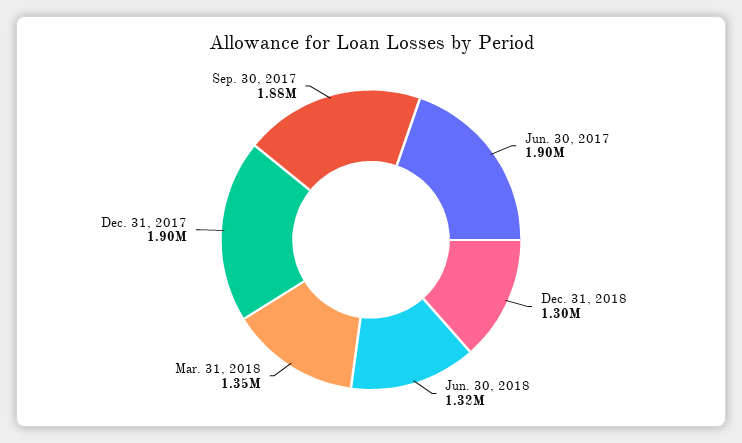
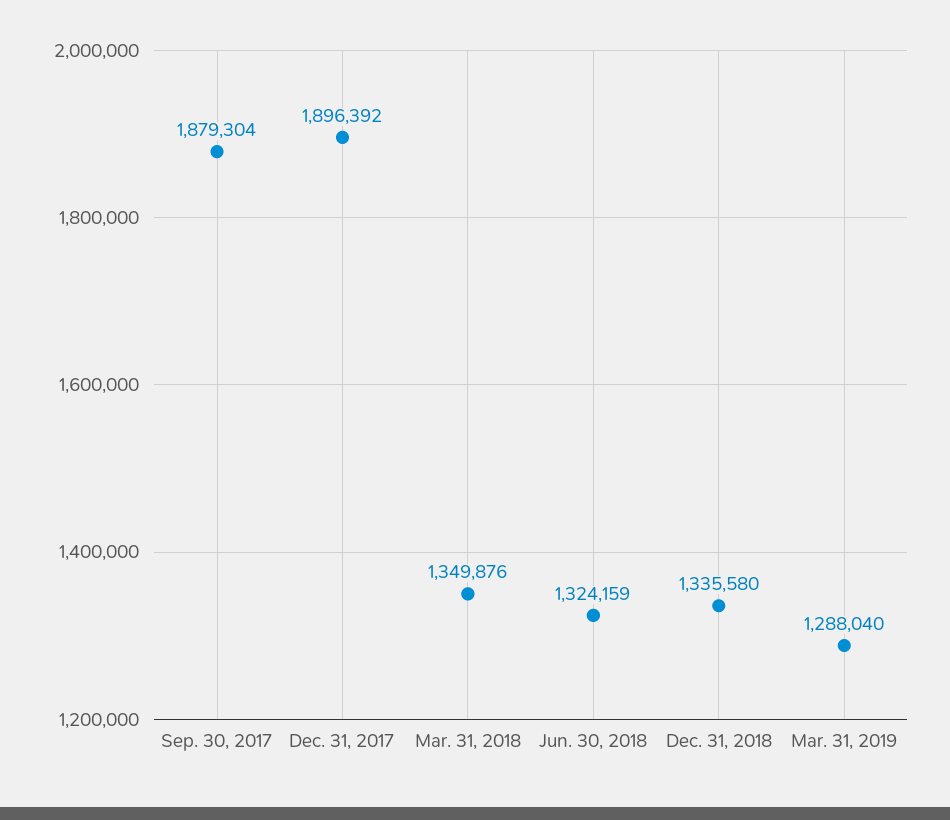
Jun. 30, 2017: 1900000 -> none
Dec. 31, 2018: 1300000 -> 1335580
Mar. 31, 2019: none -> 1288040

